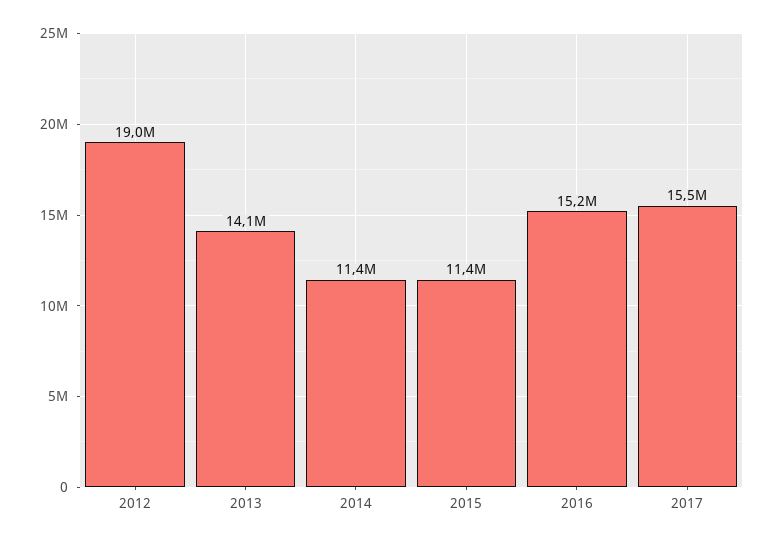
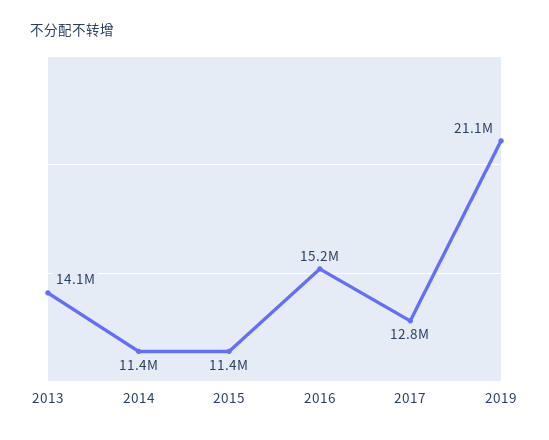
2012: 19000000 -> none
2017: 15500000 -> 12800000
2019: none -> 21100000

